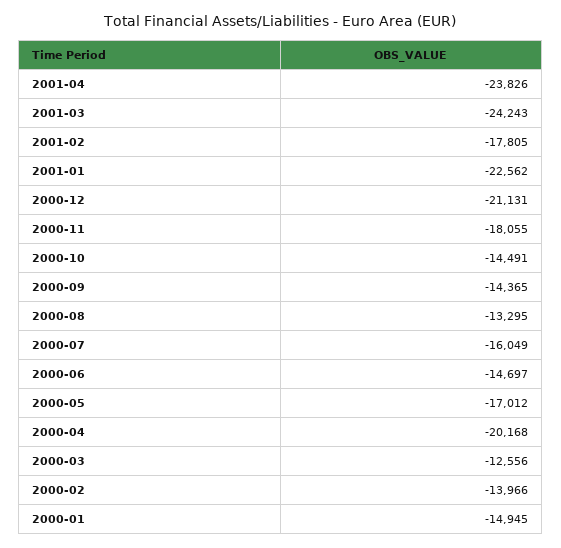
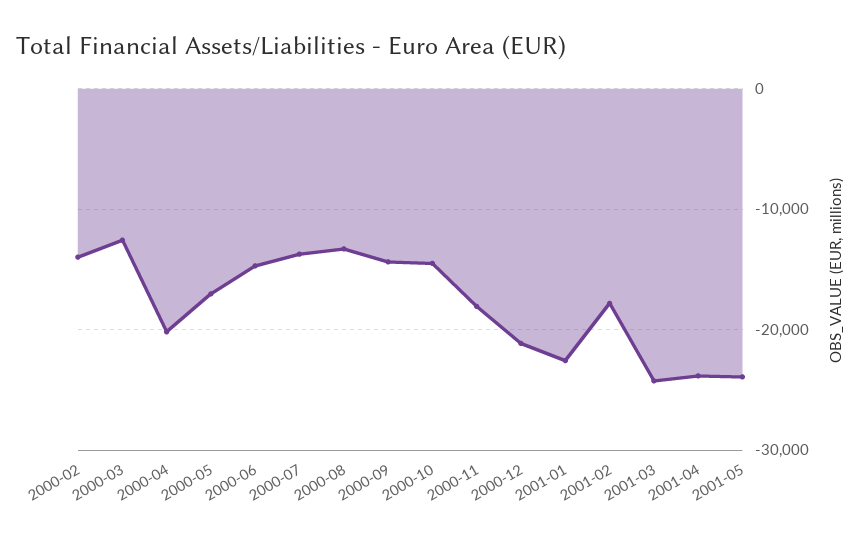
2000-07: -16049 -> -14000
2000-01: -14945 -> none
2001-05: none -> -24000

